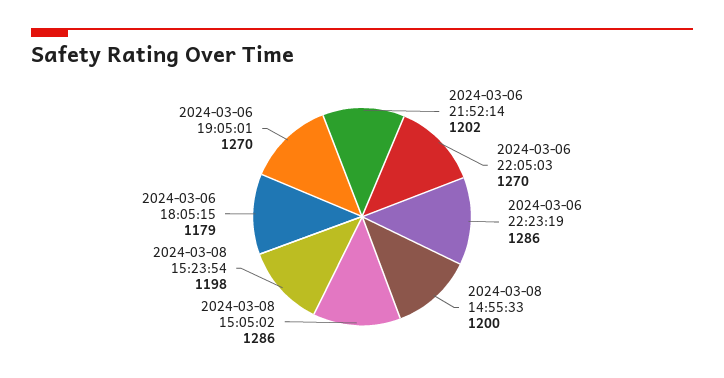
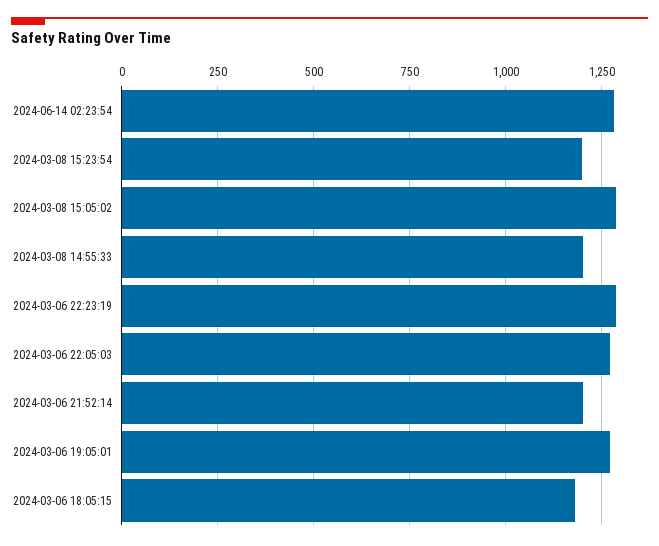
2024-06-14 02:23:54: none -> 1275

